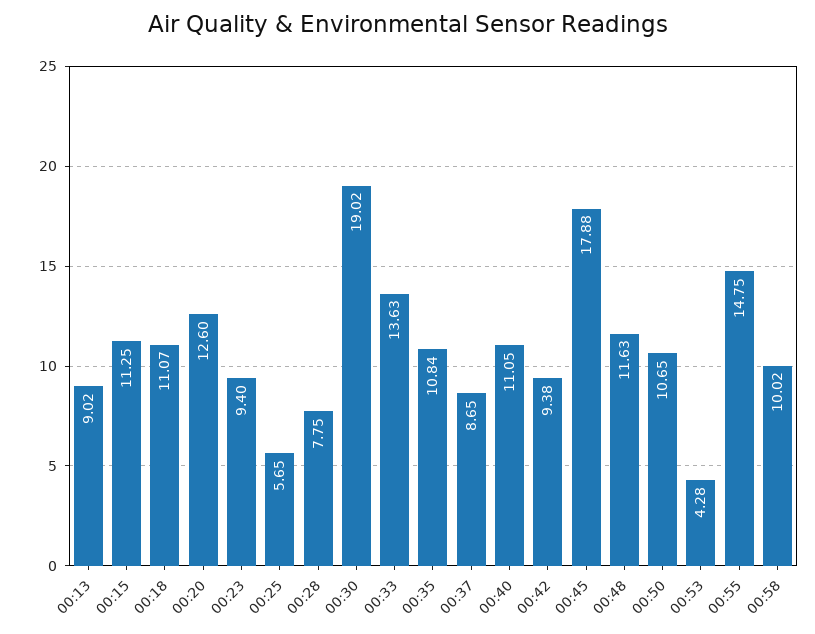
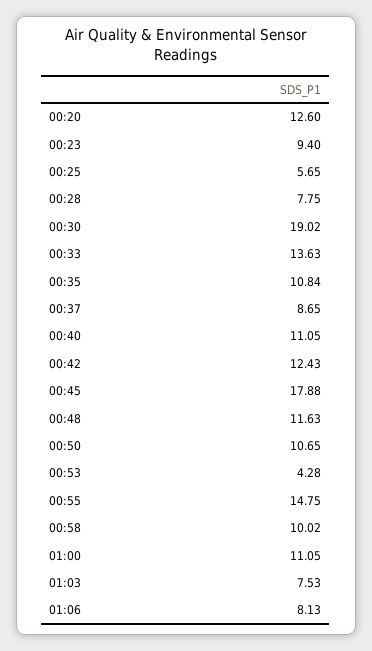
00:13: 9.02 -> none
00:15: 11.25 -> none
00:18: 11.07 -> none
00:42: 9.38 -> 12.43
01:00: none -> 11.05
01:03: none -> 7.53
01:06: none -> 8.13

